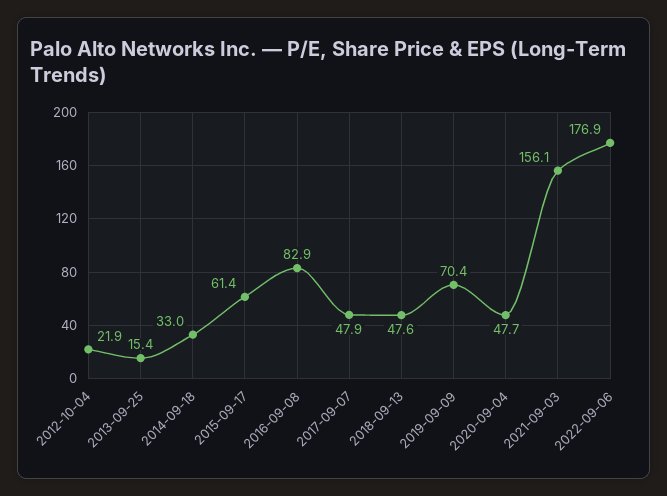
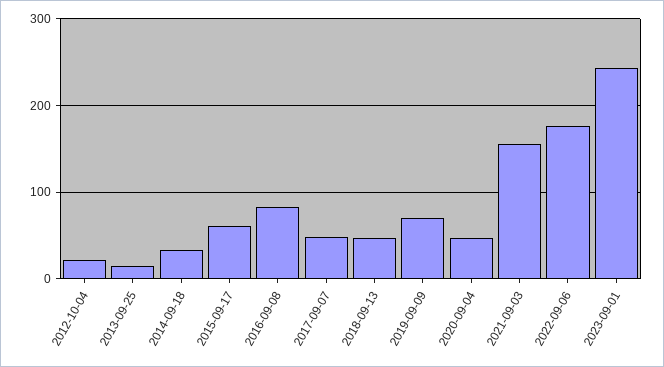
2023-09-01: none -> 240

